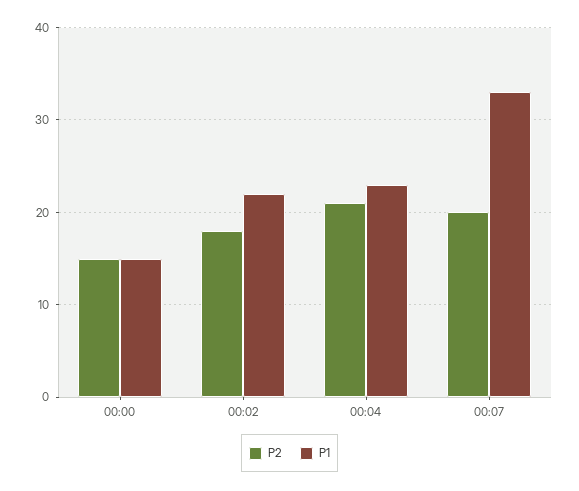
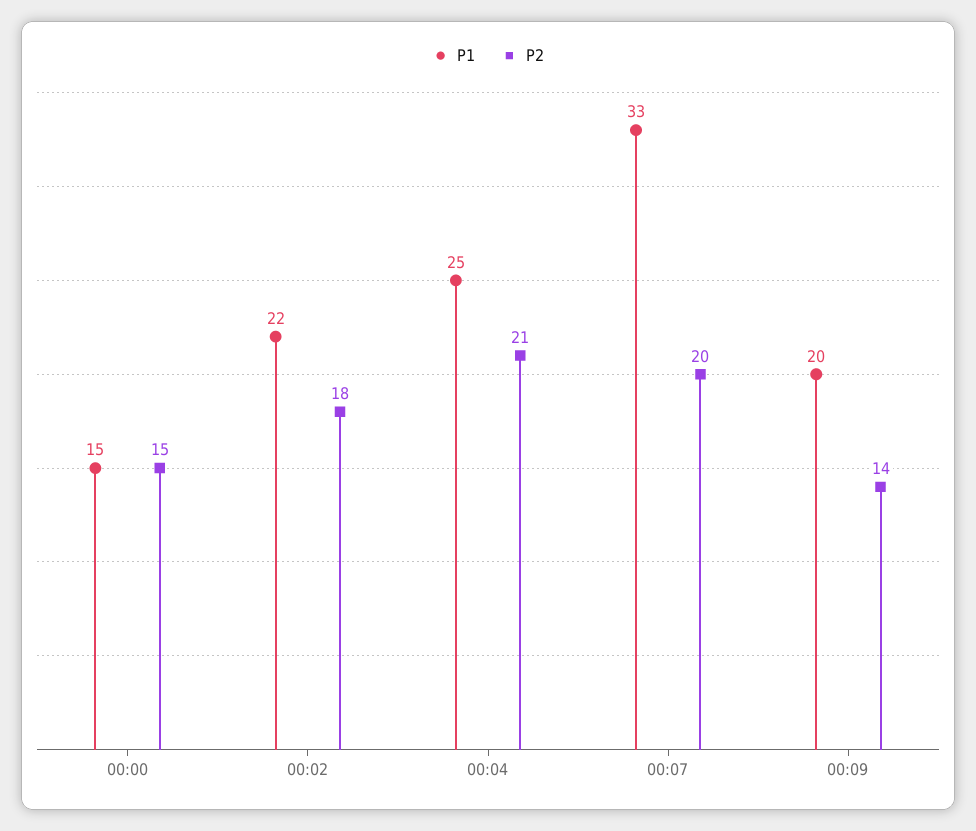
P1, 00:04: 23 -> 25
P1, 00:09: none -> 20
P2, 00:09: none -> 14

